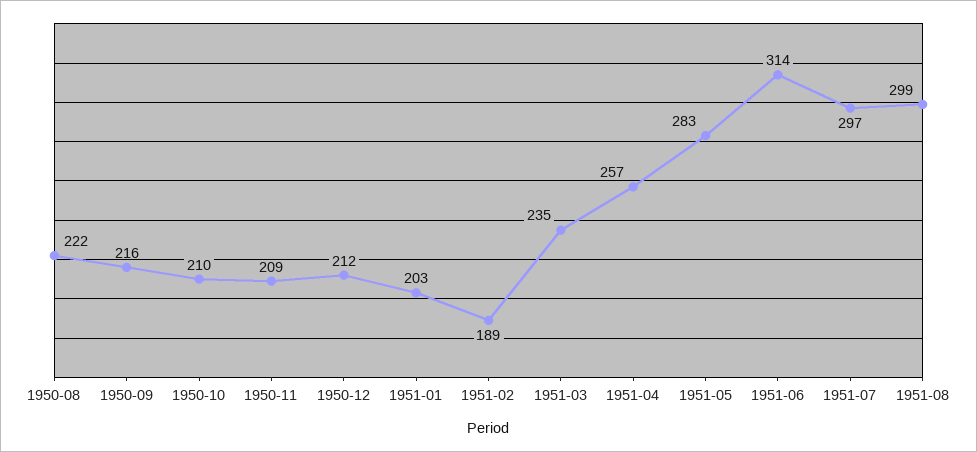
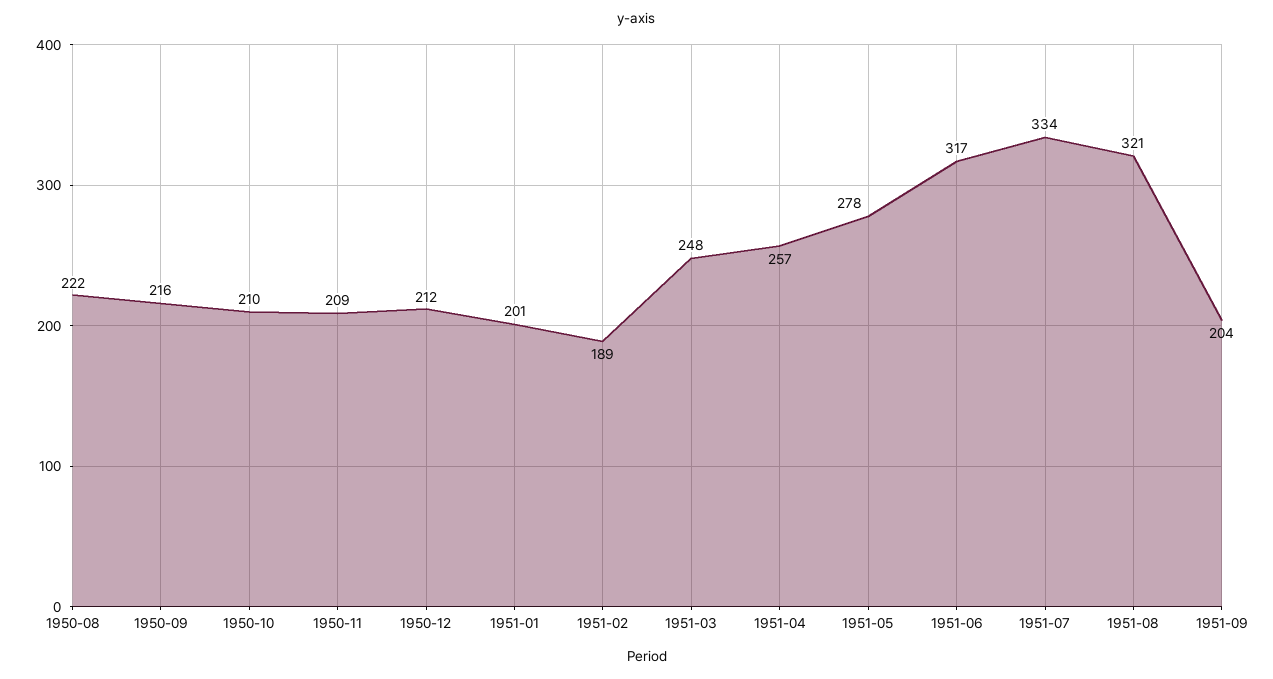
1951-01: 203 -> 201
1951-03: 235 -> 248
1951-05: 283 -> 278
1951-06: 314 -> 317
1951-07: 297 -> 334
1951-08: 299 -> 321
1951-09: none -> 204

